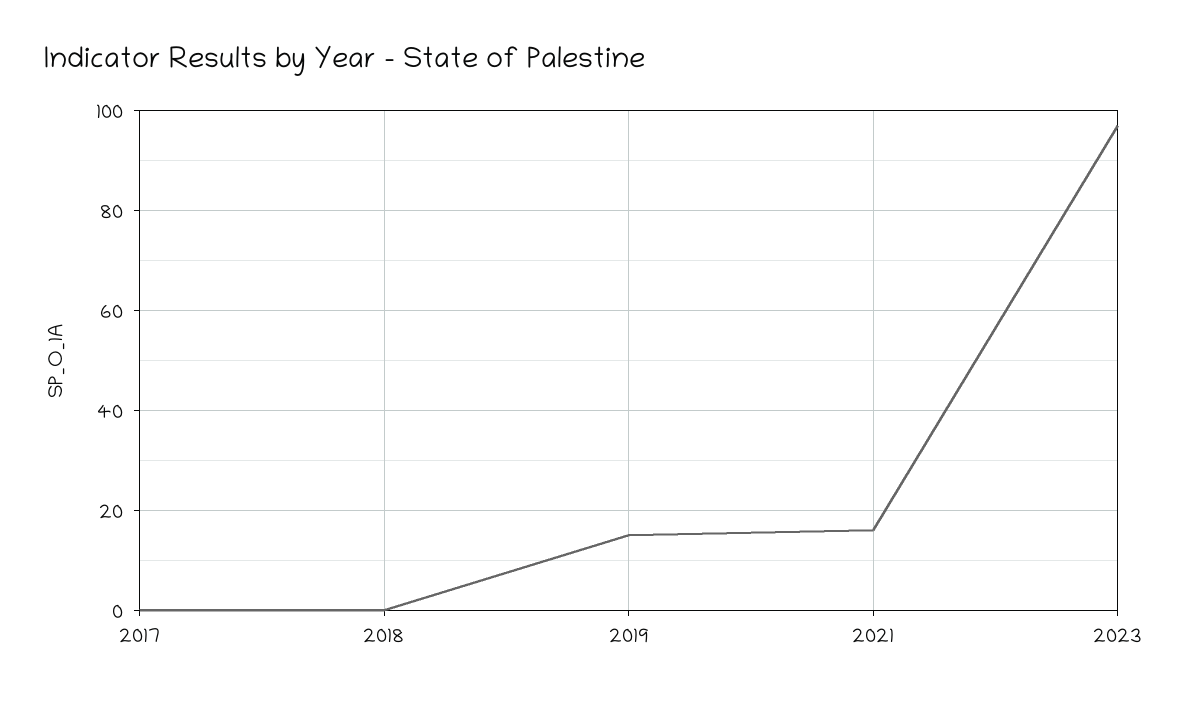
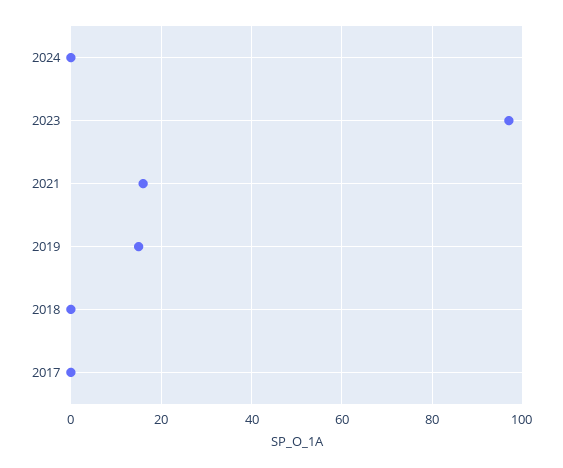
2024: none -> 0

